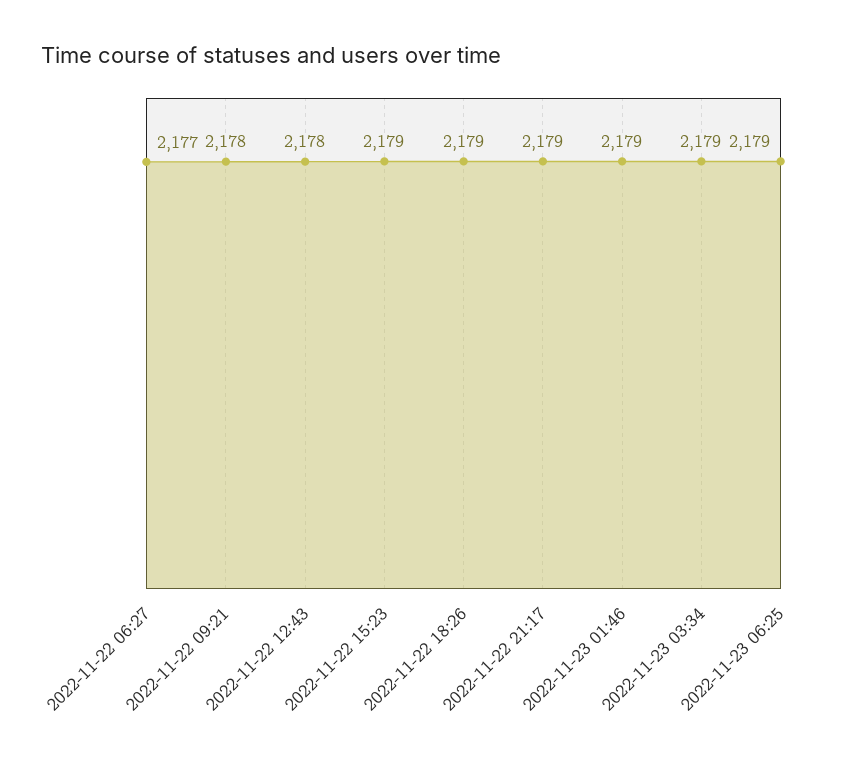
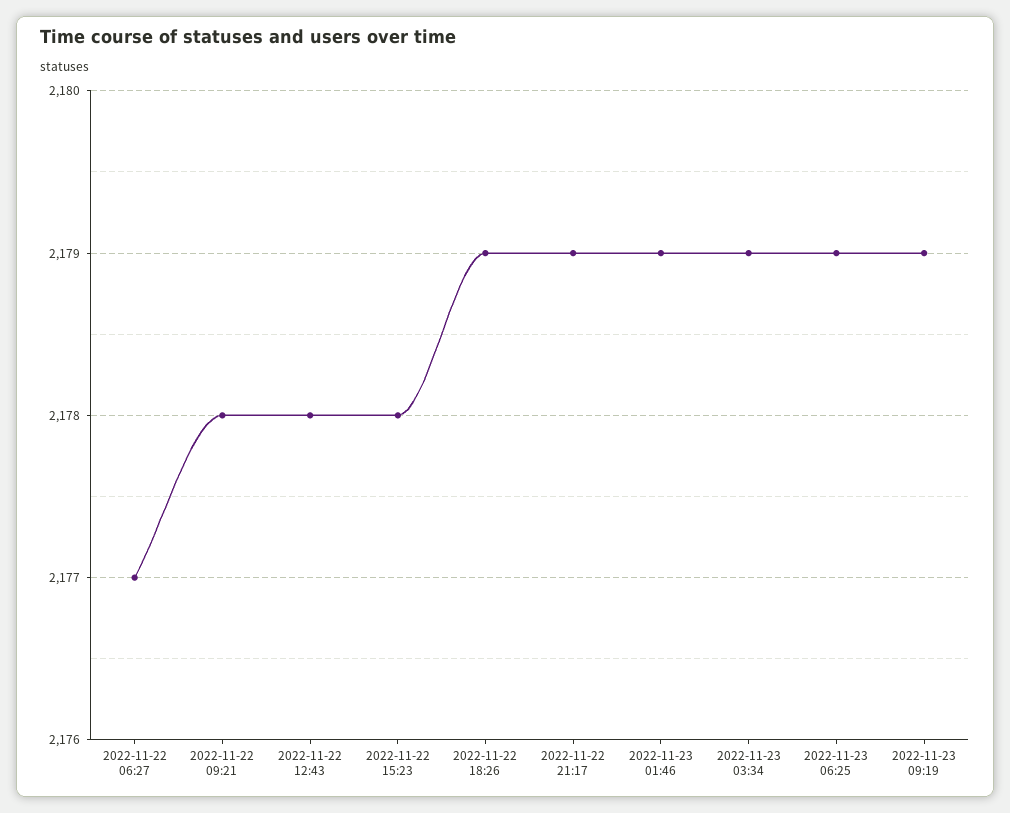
2022-11-22 15:23: 2179 -> 2178
2022-11-23 09:19: none -> 2179

